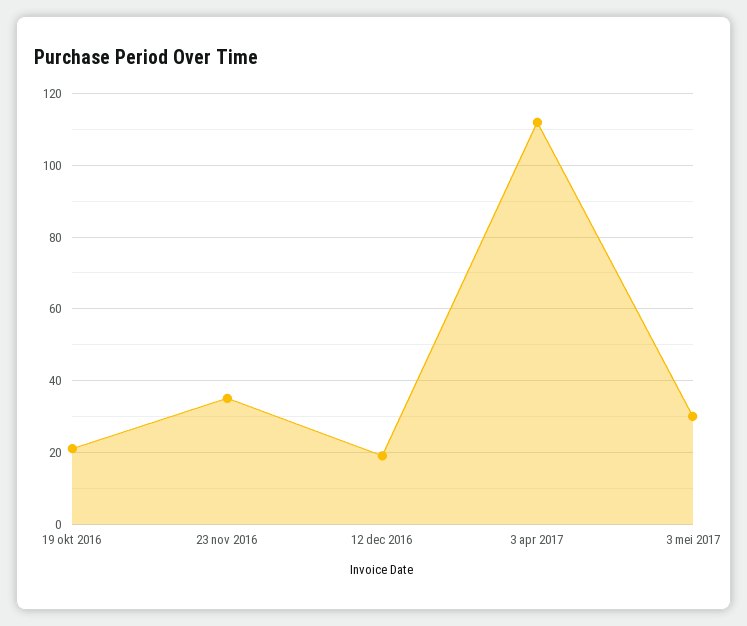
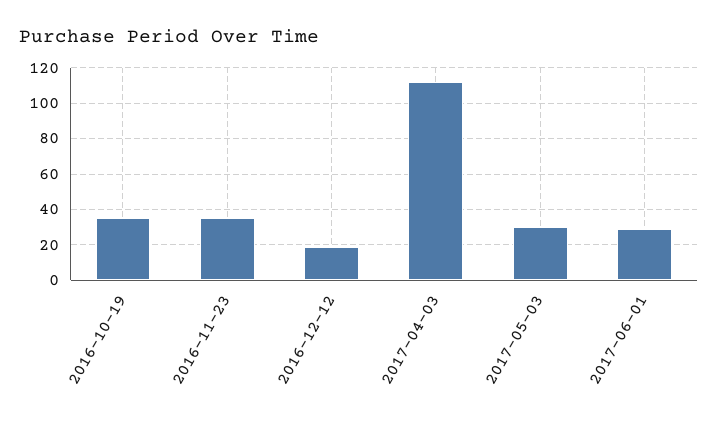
19 okt 2016: 20 -> 35
2017-06-01: none -> 30

